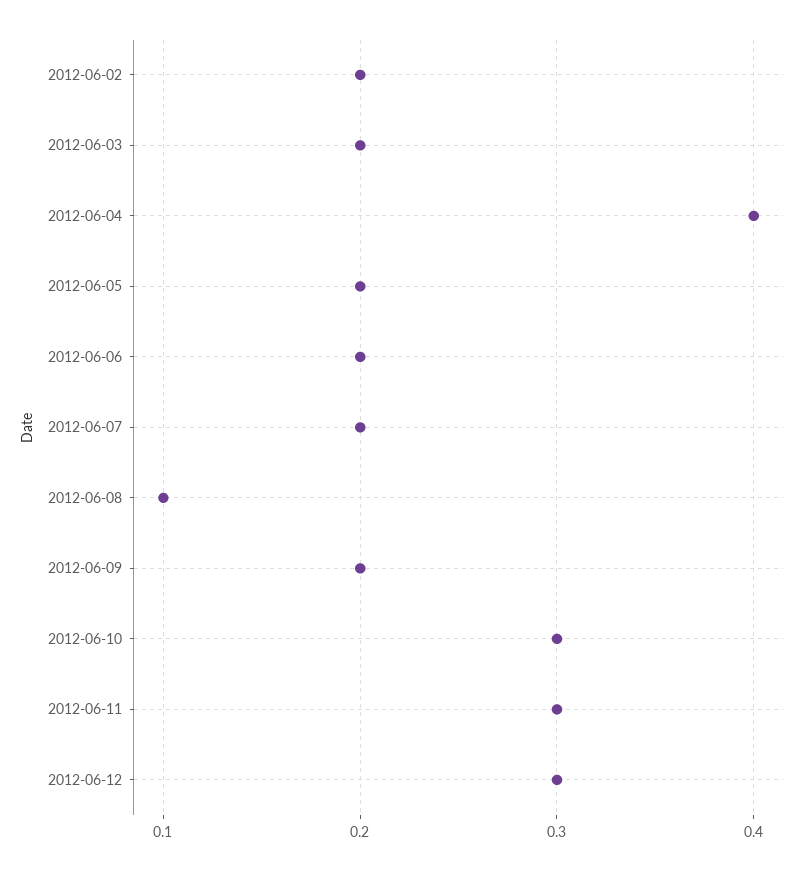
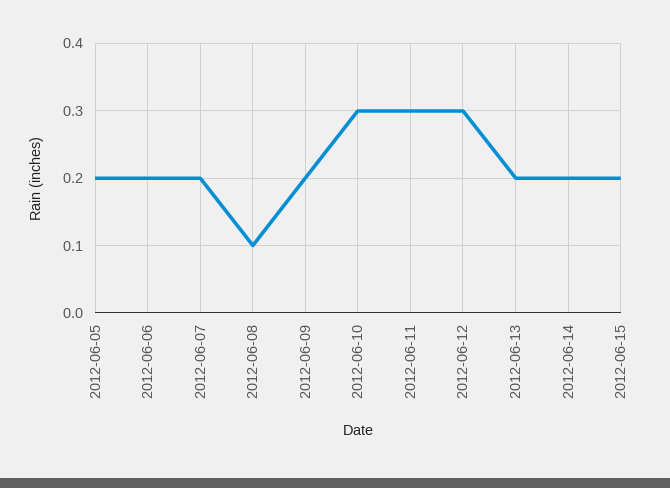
2012-06-02: 0.2 -> none
2012-06-03: 0.2 -> none
2012-06-04: 0.4 -> none
2012-06-13: none -> 0.2
2012-06-14: none -> 0.2
2012-06-15: none -> 0.2

